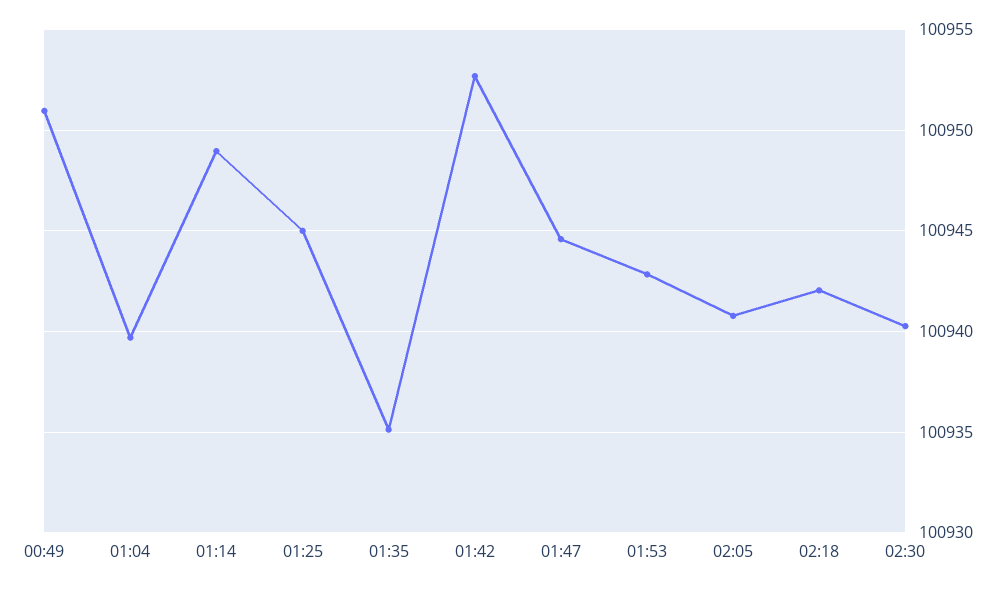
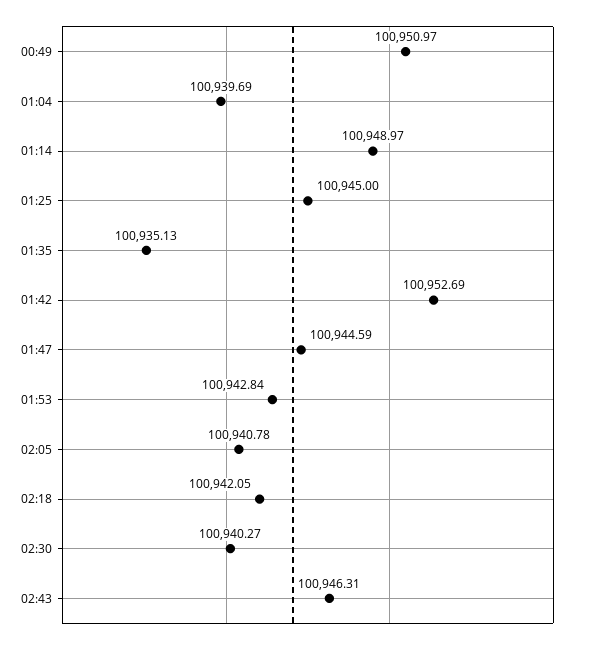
02:43: none -> 100946.31

